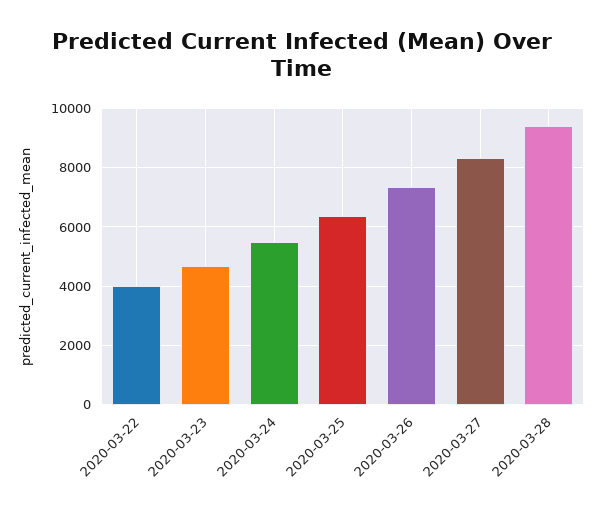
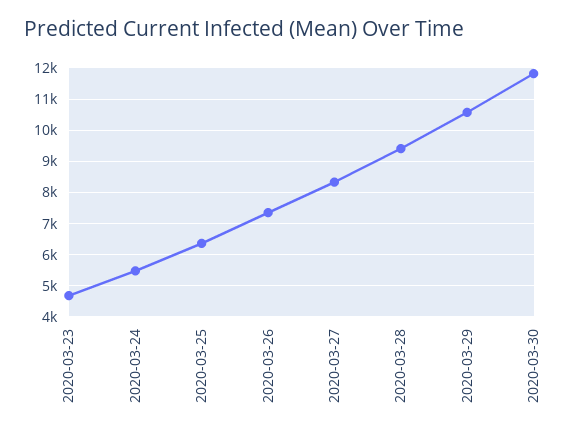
2020-03-22: 4000 -> none
2020-03-29: none -> 10600
2020-03-30: none -> 11800

